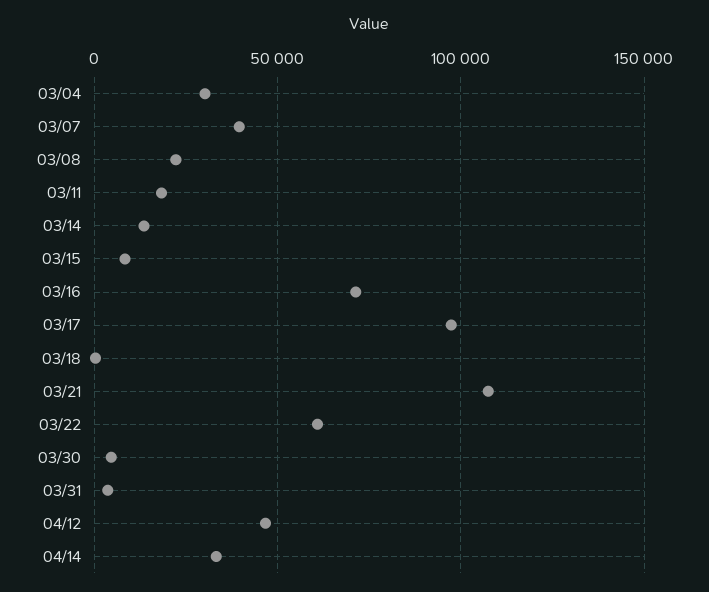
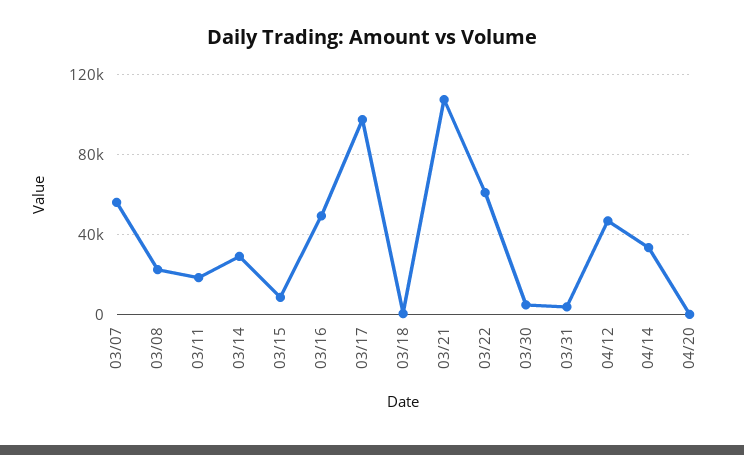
03/04: 30000 -> none
03/07: 40000 -> 55000
03/14: 15000 -> 30000
03/16: 70000 -> 50000
04/20: none -> 0

